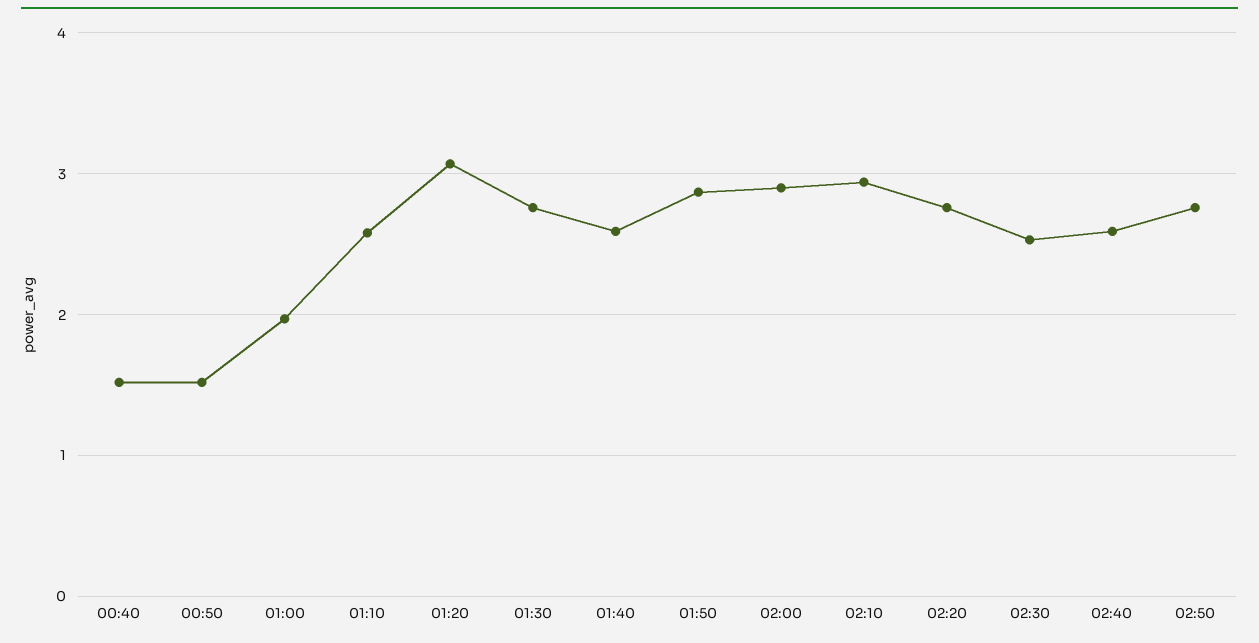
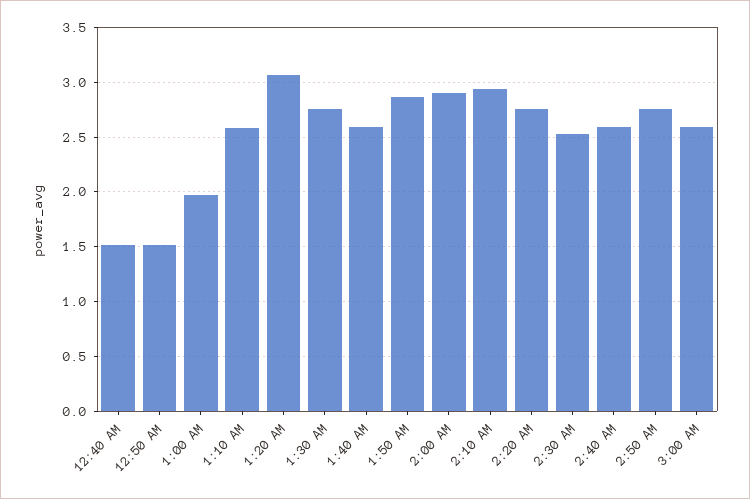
3:00 AM: none -> 2.6

